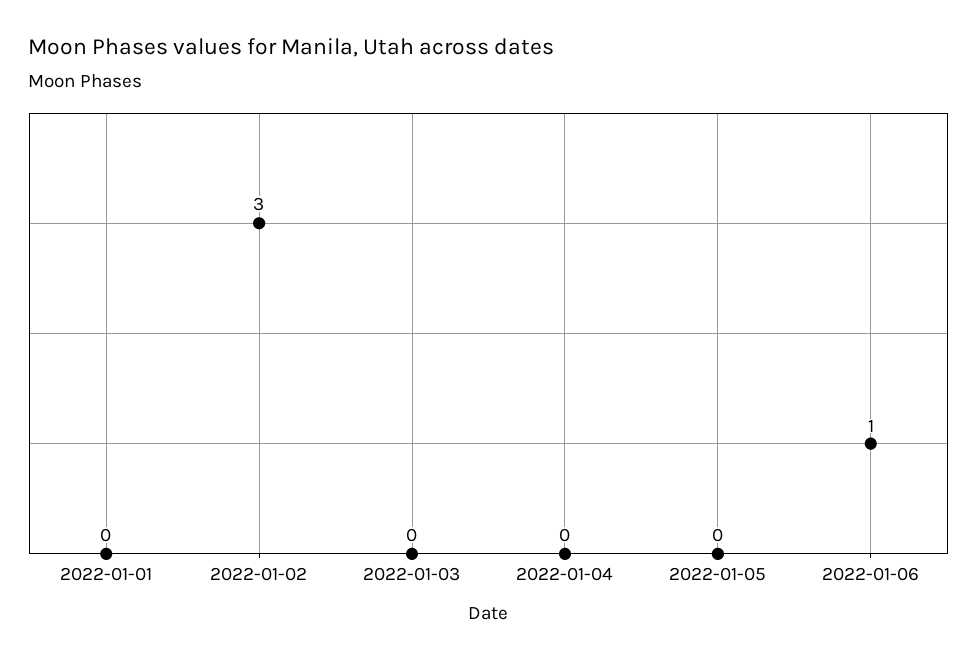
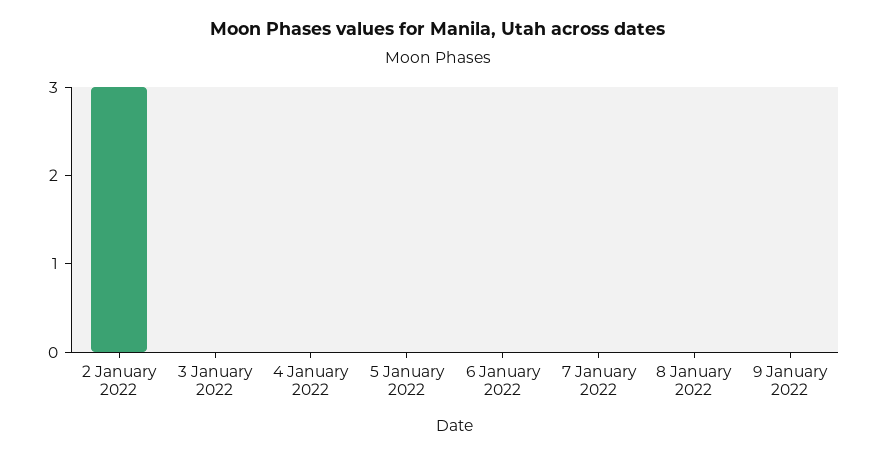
2022-01-01: 0 -> none
2022-01-06: 1 -> 0
7 January 2022: none -> 0
8 January 2022: none -> 0
9 January 2022: none -> 0

